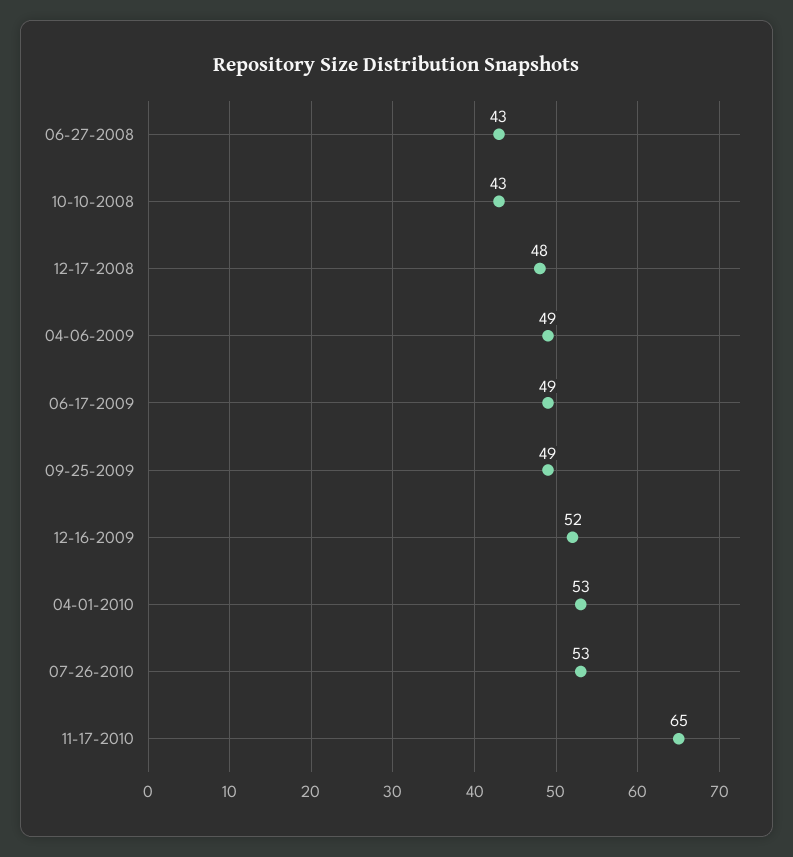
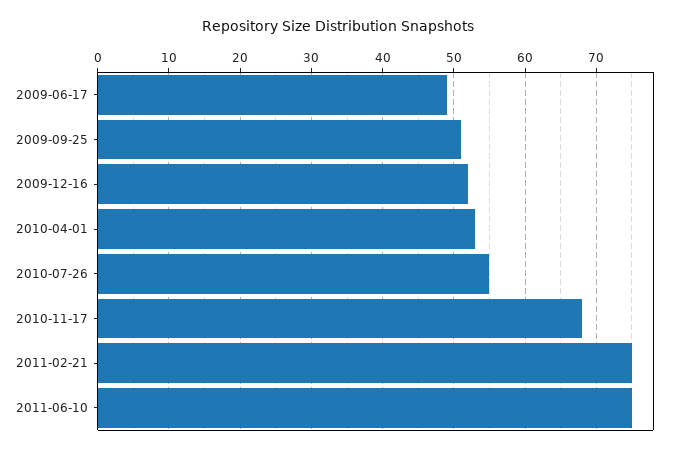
06-27-2008: 43 -> none
10-10-2008: 43 -> none
12-17-2008: 48 -> none
04-06-2009: 49 -> none
09-25-2009: 49 -> 51
07-26-2010: 53 -> 55
11-17-2010: 65 -> 68
2011-02-21: none -> 75
2011-06-10: none -> 75

